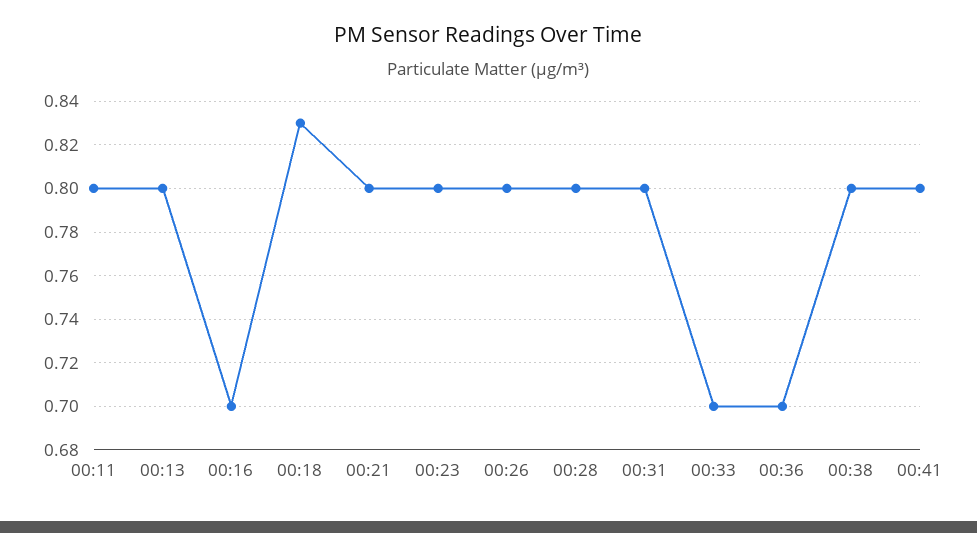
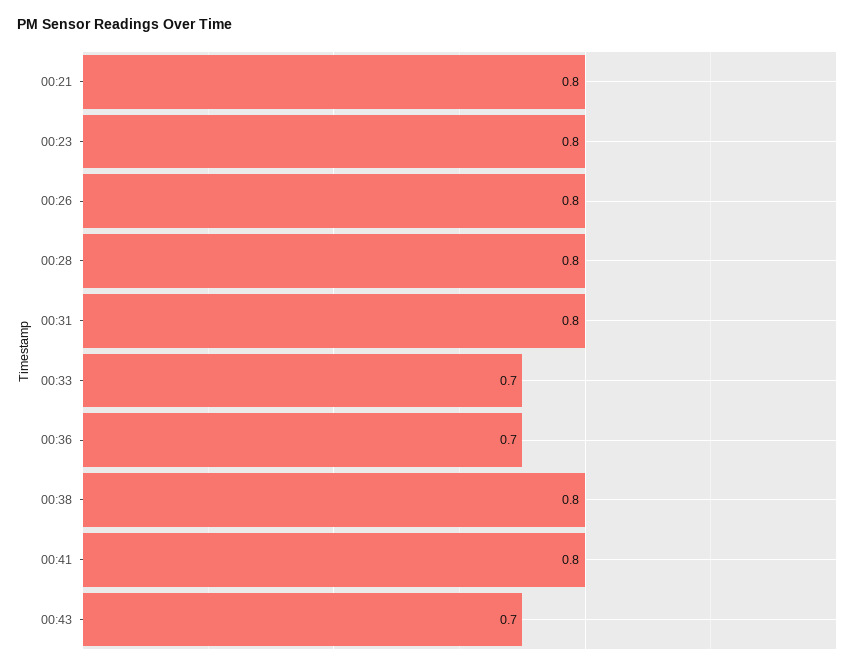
00:11: 0.8 -> none
00:13: 0.8 -> none
00:16: 0.7 -> none
00:18: 0.83 -> none
00:43: none -> 0.7

